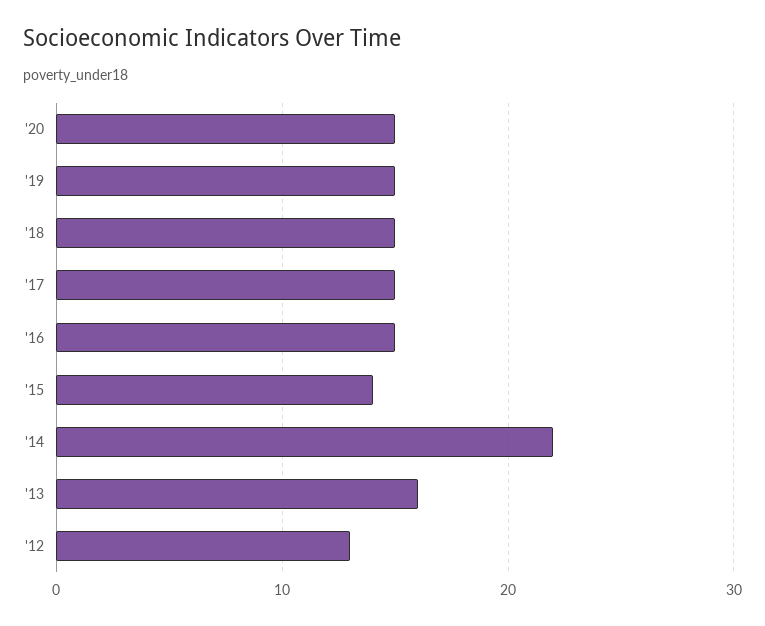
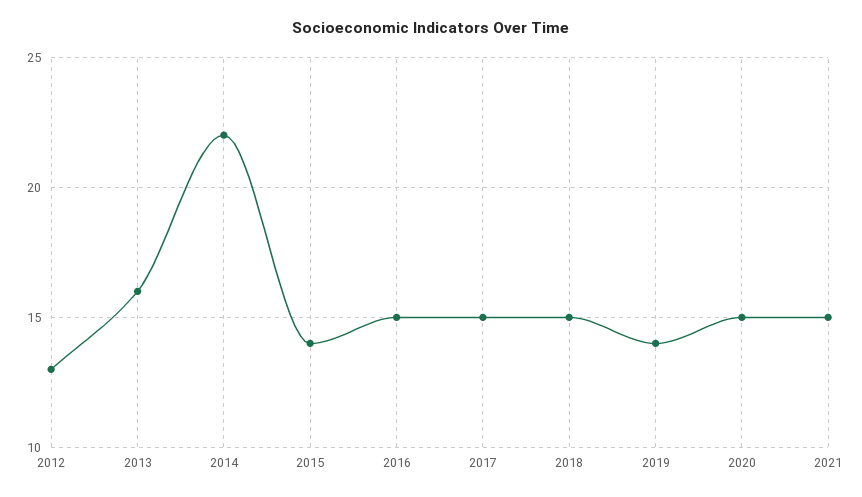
'19: 15 -> 14
2021: none -> 15

